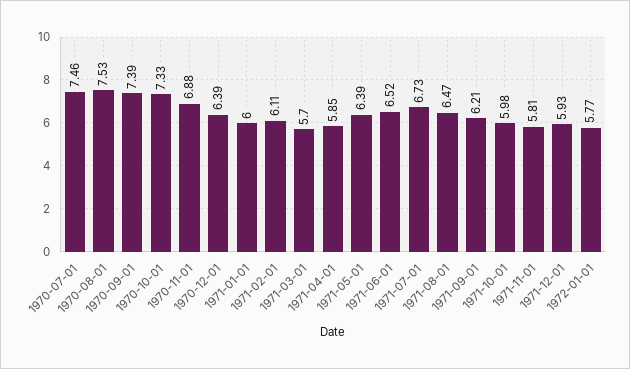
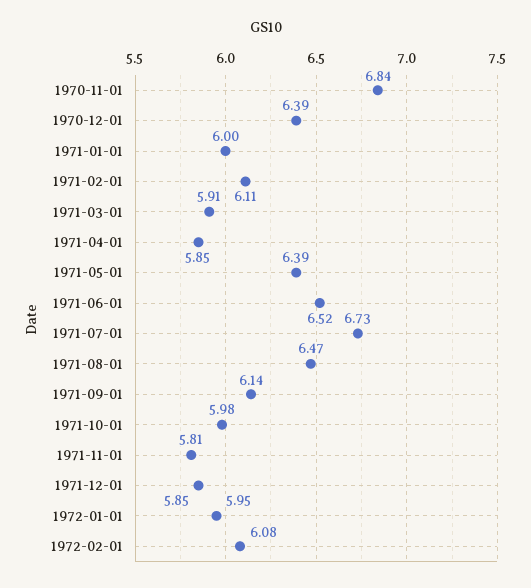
1970-07-01: 7.46 -> none
1970-08-01: 7.53 -> none
1970-09-01: 7.39 -> none
1970-10-01: 7.33 -> none
1970-11-01: 6.88 -> 6.84
1971-03-01: 5.7 -> 5.91
1971-09-01: 6.21 -> 6.14
1971-12-01: 5.93 -> 5.85
1972-01-01: 5.77 -> 5.95
1972-02-01: none -> 6.08

